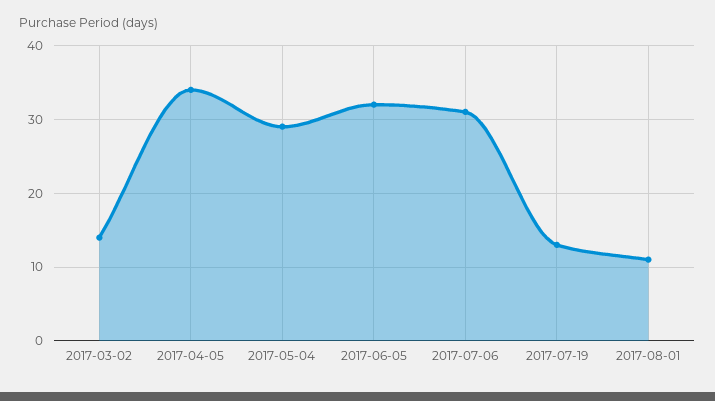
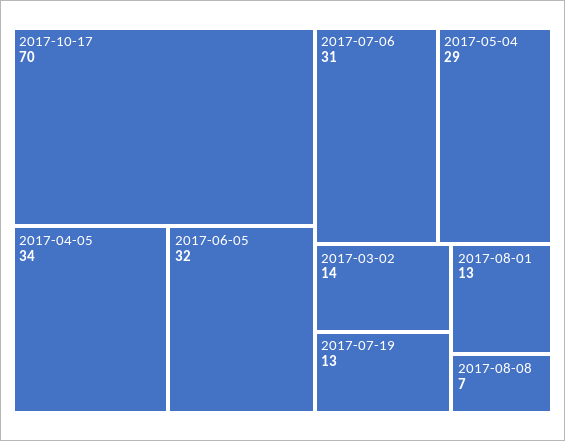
2017-08-01: 11 -> 13
2017-10-17: none -> 70
2017-08-08: none -> 7

